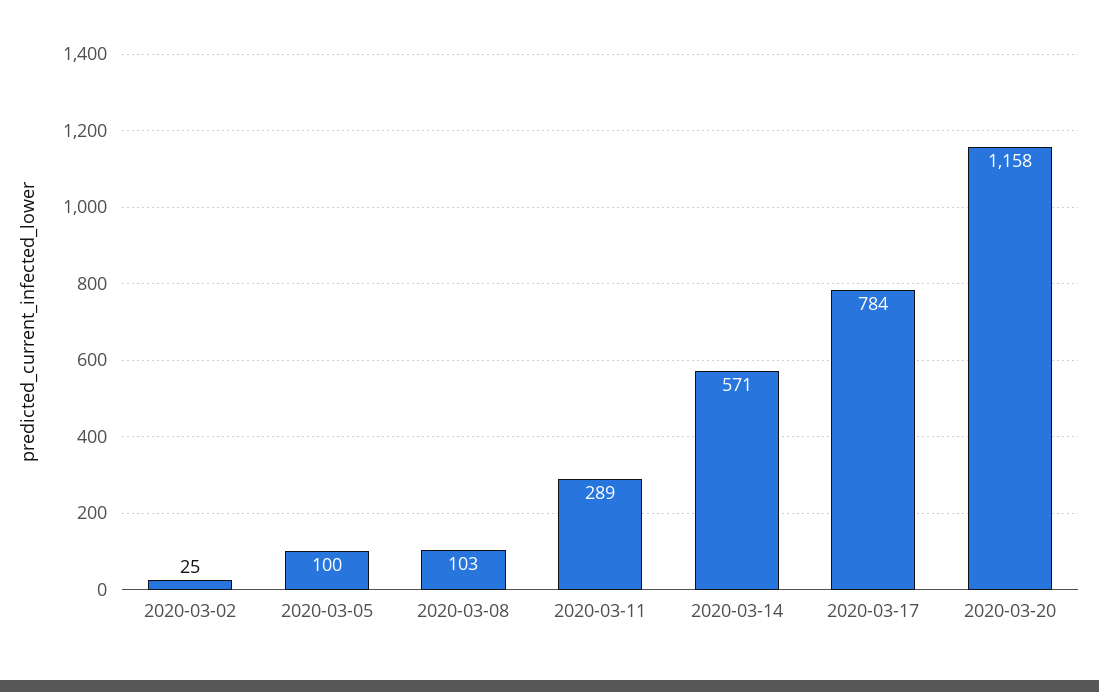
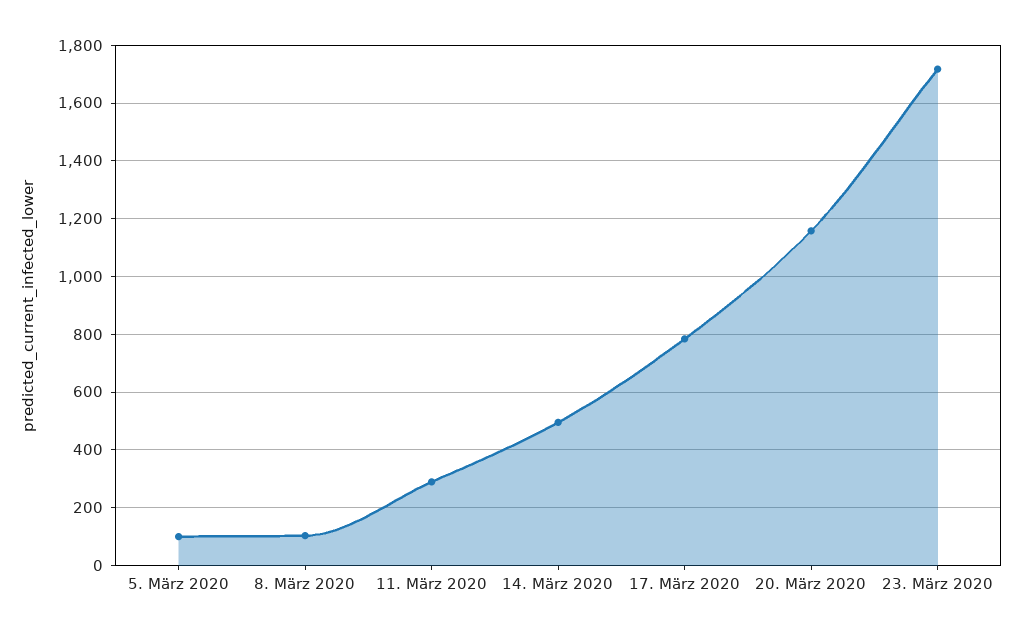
2020-03-02: 25 -> none
2020-03-14: 571 -> 500
23. März 2020: none -> 1725

